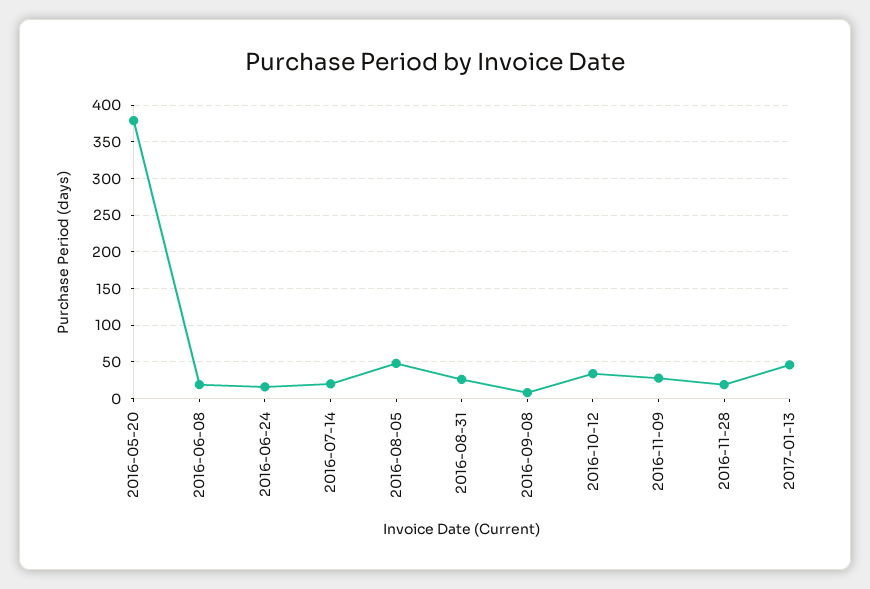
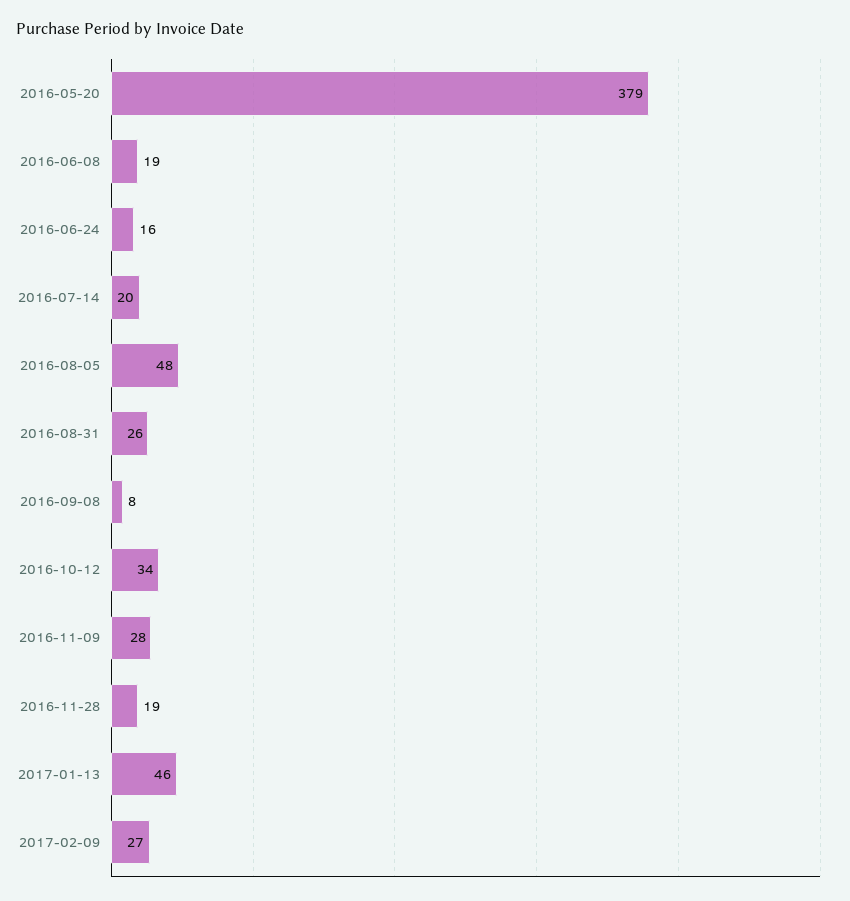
2017-02-09: none -> 27

